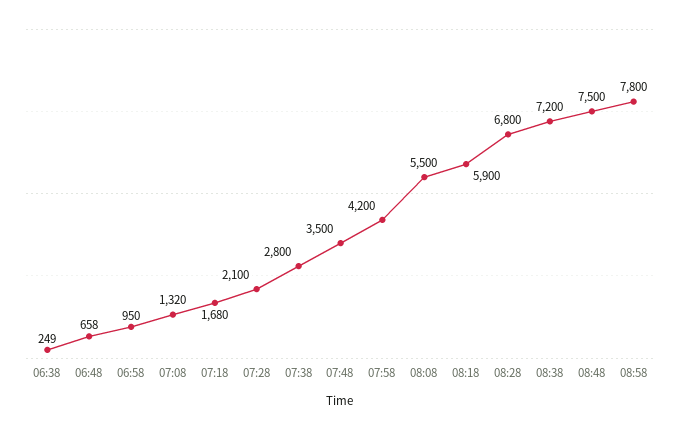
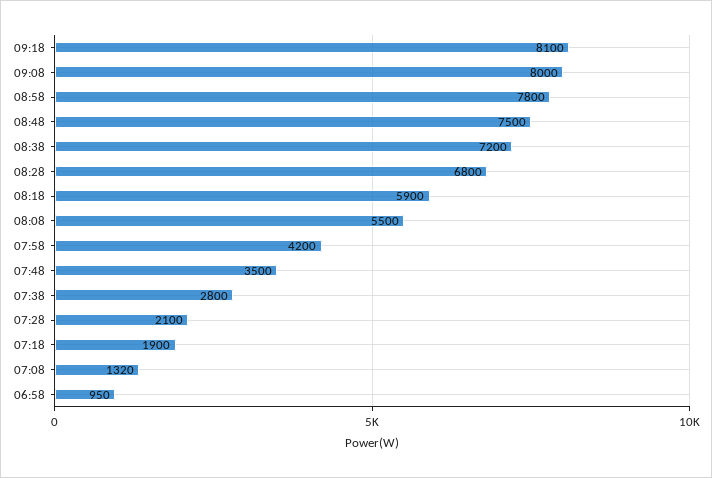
06:38: 249 -> none
06:48: 658 -> none
07:18: 1680 -> 1900
09:18: none -> 8100
09:08: none -> 8000

